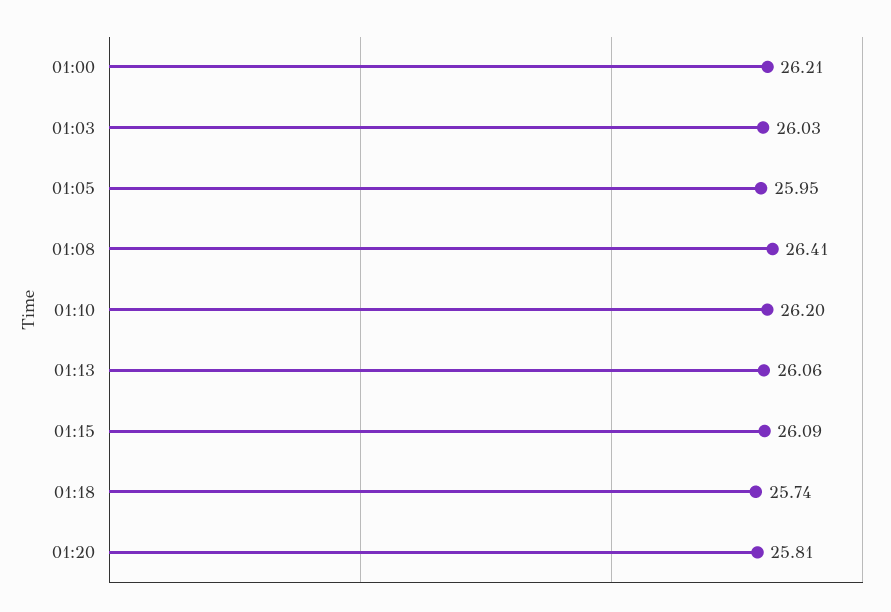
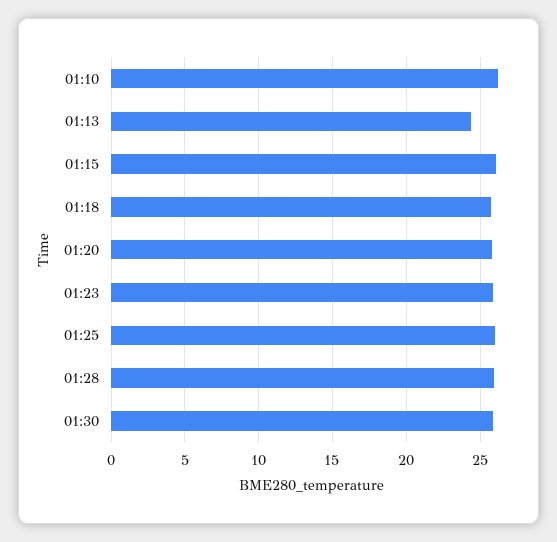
01:00: 26.21 -> none
01:03: 26.03 -> none
01:05: 25.95 -> none
01:08: 26.41 -> none
01:13: 26.06 -> 24.5
01:23: none -> 26
01:25: none -> 26
01:28: none -> 26
01:30: none -> 26

